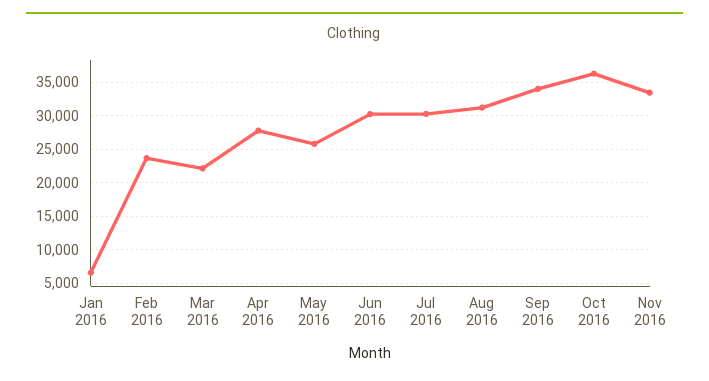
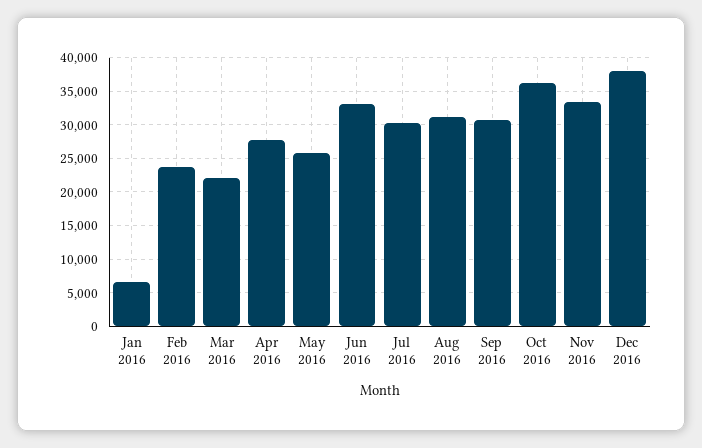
Jun 2016: 30000 -> 33000
Sep 2016: 34000 -> 31000
Dec 2016: none -> 38000

